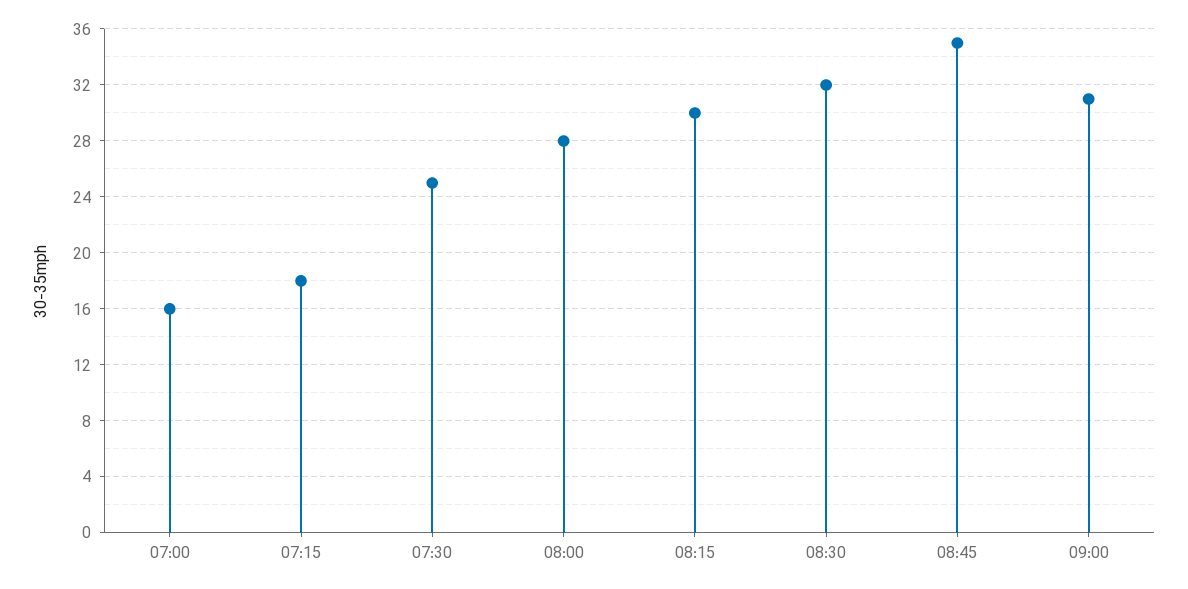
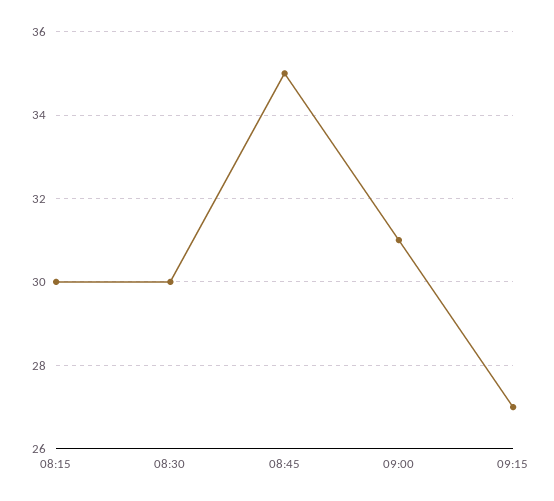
07:00: 16 -> none
07:15: 18 -> none
07:30: 25 -> none
08:00: 28 -> none
08:30: 32 -> 30
09:15: none -> 27

